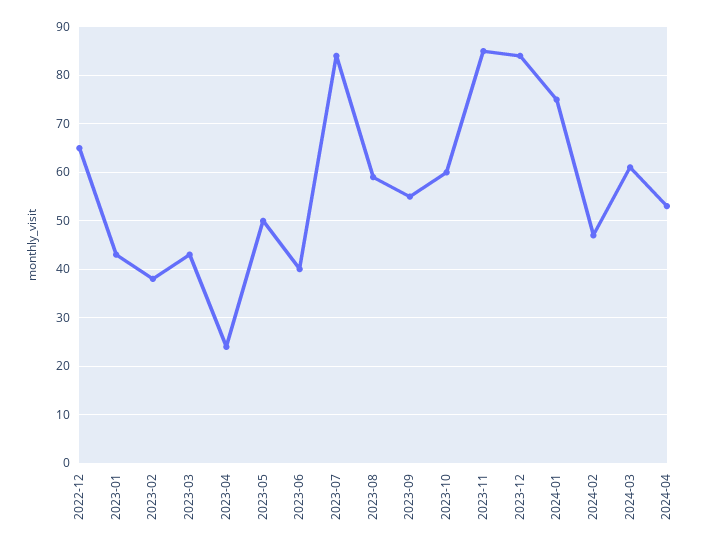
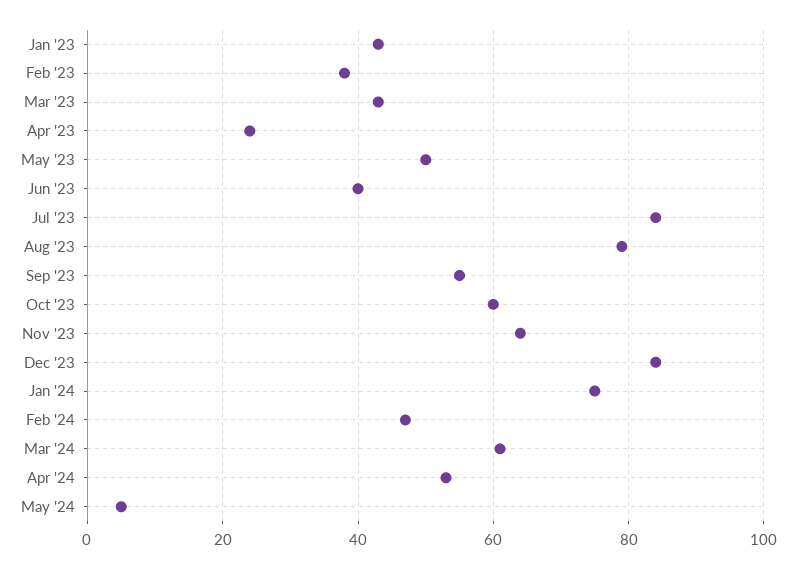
2022-12: 65 -> none
2023-08: 60 -> 80
2023-11: 85 -> 65
May '24: none -> 5

